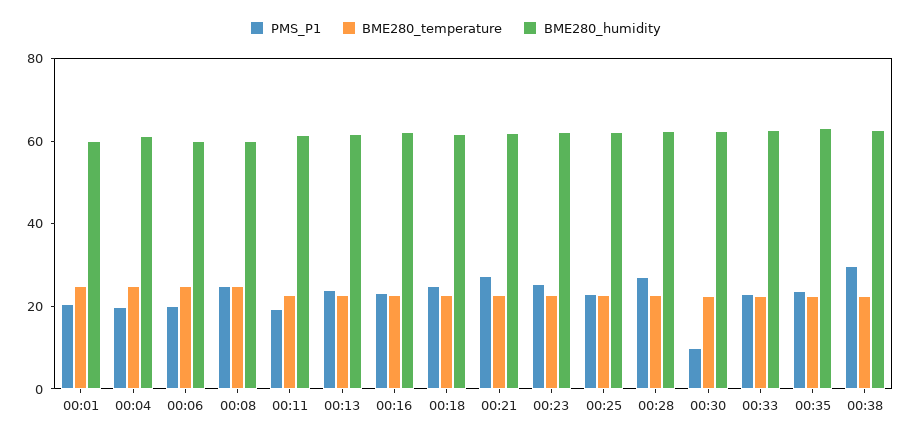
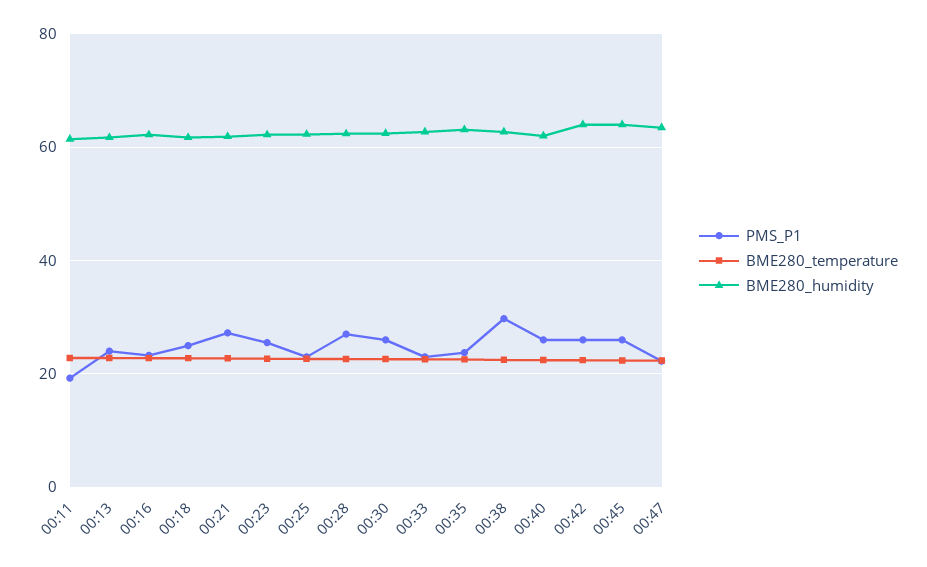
PMS_P1, 00:01: 20 -> none
BME280_temperature, 00:01: 25 -> none
BME280_humidity, 00:01: 60 -> none
PMS_P1, 00:04: 20 -> none
BME280_temperature, 00:04: 25 -> none
BME280_humidity, 00:04: 60 -> none
PMS_P1, 00:06: 20 -> none
BME280_temperature, 00:06: 25 -> none
BME280_humidity, 00:06: 60 -> none
PMS_P1, 00:08: 25 -> none
BME280_temperature, 00:08: 25 -> none
BME280_humidity, 00:08: 60 -> none
PMS_P1, 00:30: 10 -> 26
PMS_P1, 00:40: none -> 26
BME280_temperature, 00:40: none -> 22
BME280_humidity, 00:40: none -> 62
PMS_P1, 00:42: none -> 26
BME280_temperature, 00:42: none -> 22
BME280_humidity, 00:42: none -> 64
PMS_P1, 00:45: none -> 26
BME280_temperature, 00:45: none -> 22
BME280_humidity, 00:45: none -> 64
PMS_P1, 00:47: none -> 22
BME280_temperature, 00:47: none -> 22
BME280_humidity, 00:47: none -> 64

